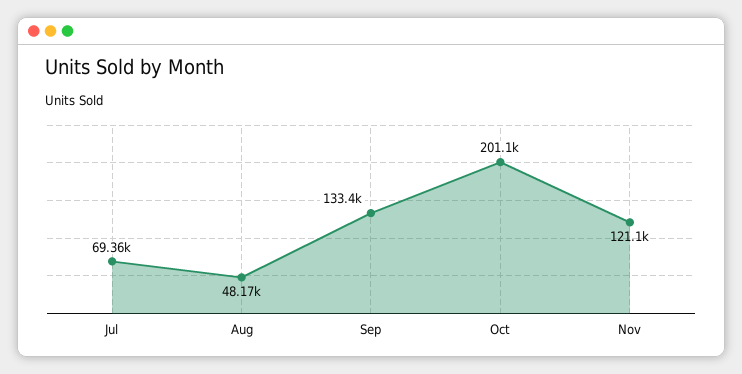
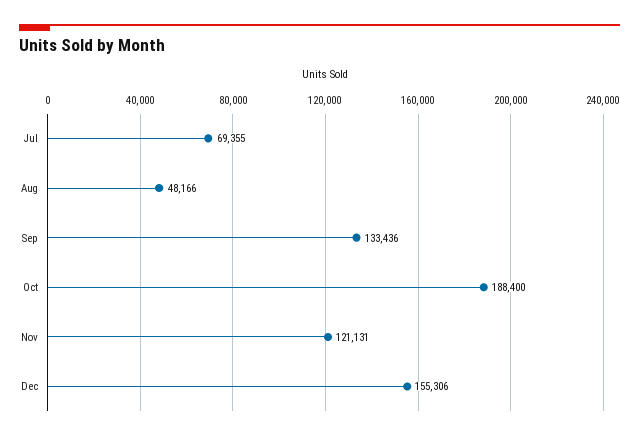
Oct: 201100 -> 188400
Dec: none -> 155306

